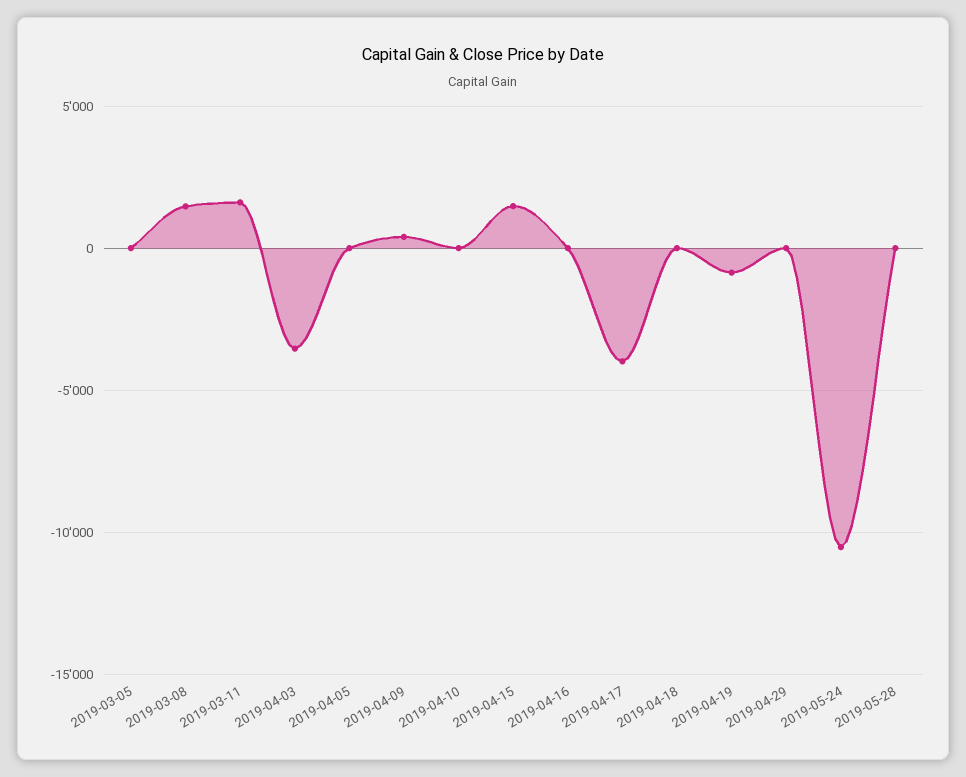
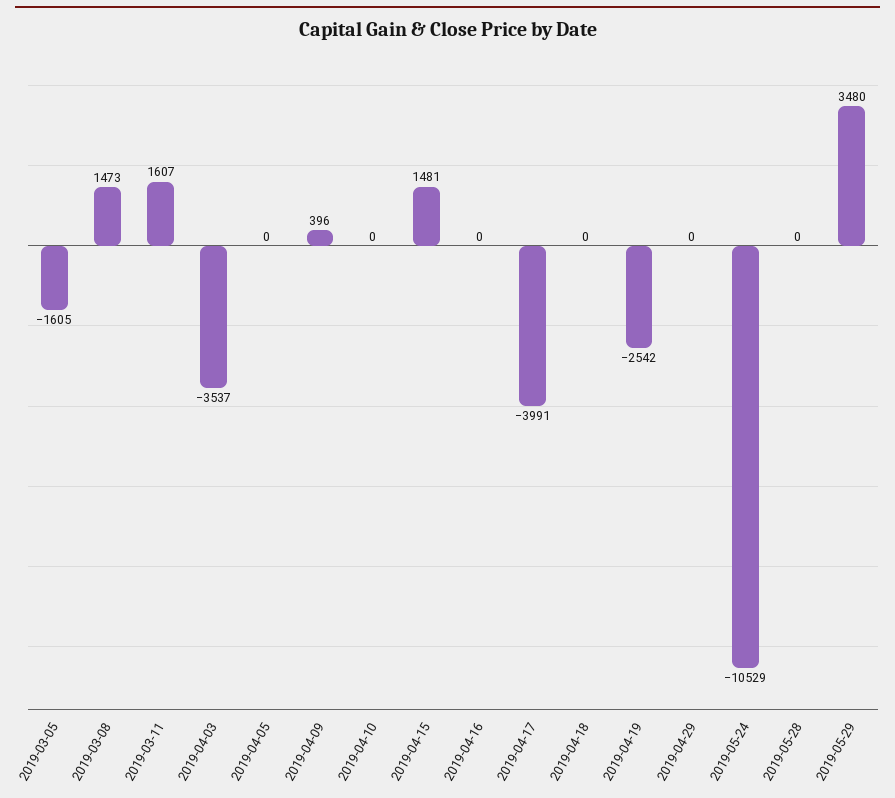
2019-03-05: 0 -> -1605
2019-04-19: -1000 -> -2542
2019-05-29: none -> 3480

